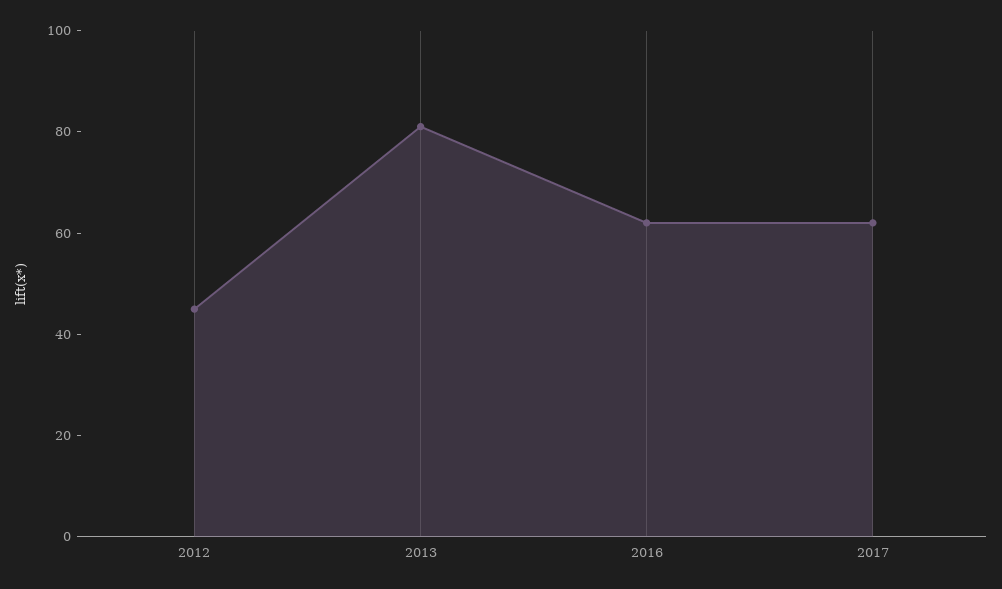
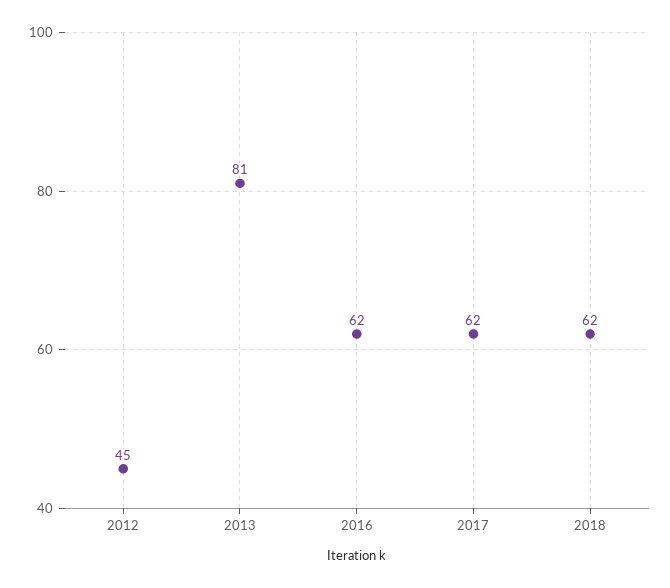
2018: none -> 62

